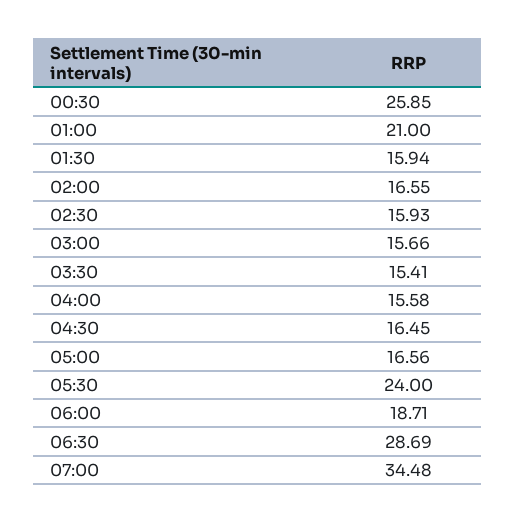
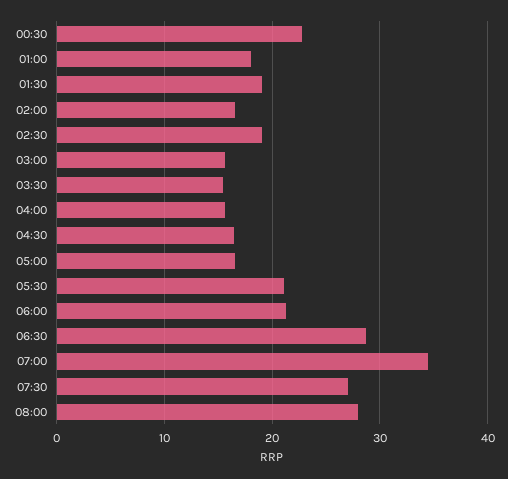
00:30: 25.85 -> 23
01:00: 21 -> 18
01:30: 15.94 -> 19
02:30: 15.93 -> 19
05:30: 24 -> 21
06:00: 18.71 -> 21
07:30: none -> 27
08:00: none -> 28

